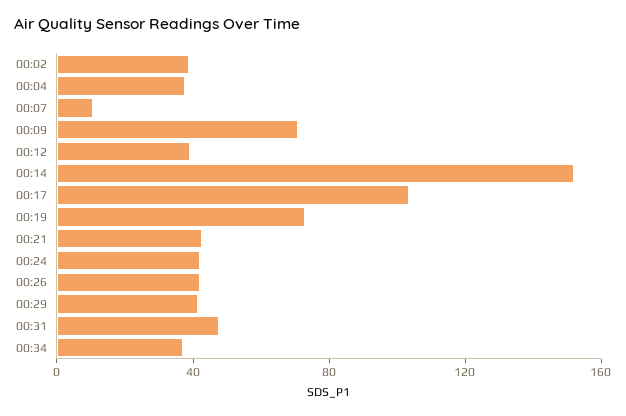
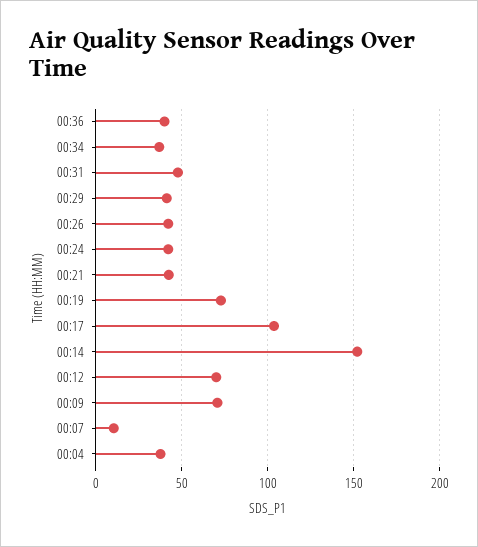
00:02: 40 -> none
00:12: 40 -> 70
00:36: none -> 40

